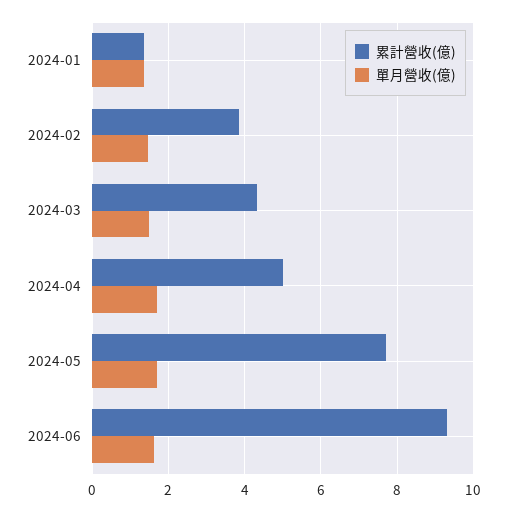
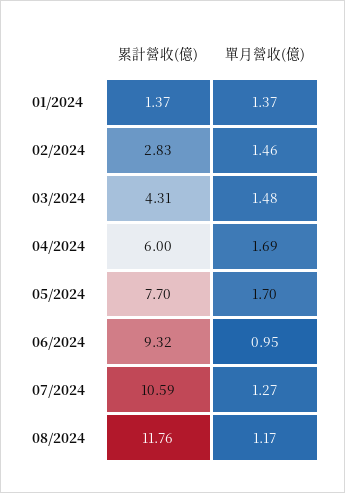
累計營收(億), 2024-02: 3.8 -> 2.83
累計營收(億), 2024-04: 5 -> 6
單月營收(億), 2024-06: 1.6 -> 0.95
累計營收(億), 07/2024: none -> 10.59
單月營收(億), 07/2024: none -> 1.27
累計營收(億), 08/2024: none -> 11.76
單月營收(億), 08/2024: none -> 1.17

